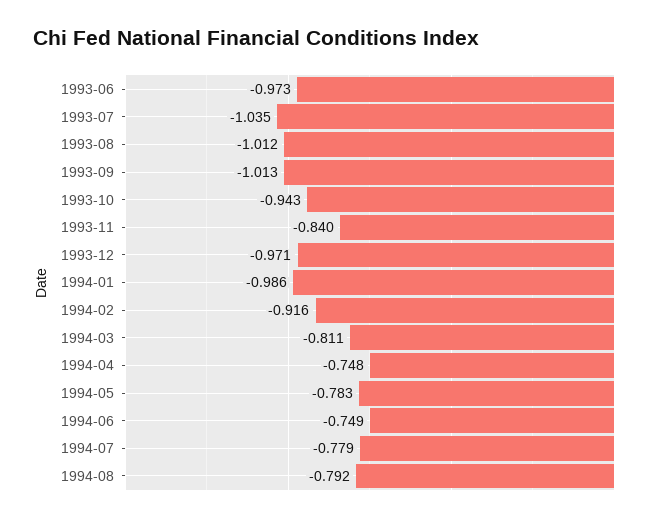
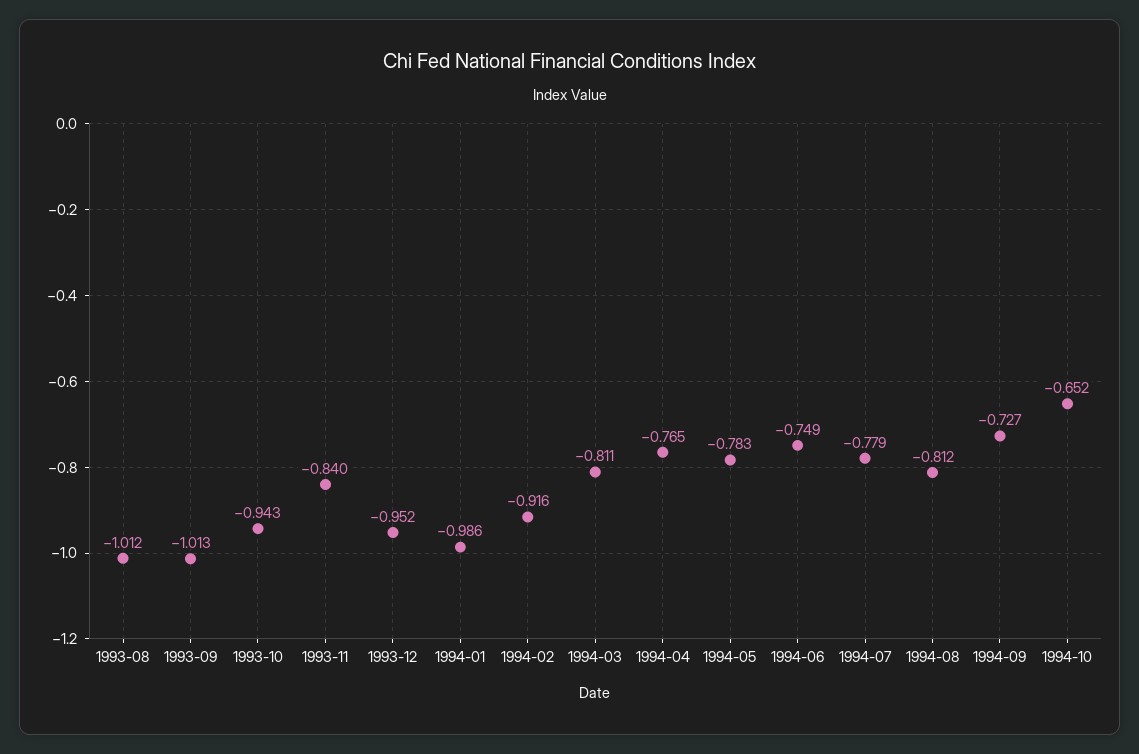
1993-06: -0.973 -> none
1993-07: -1.035 -> none
1993-12: -0.971 -> -0.952
1994-04: -0.748 -> -0.765
1994-08: -0.792 -> -0.812
1994-09: none -> -0.727
1994-10: none -> -0.652

